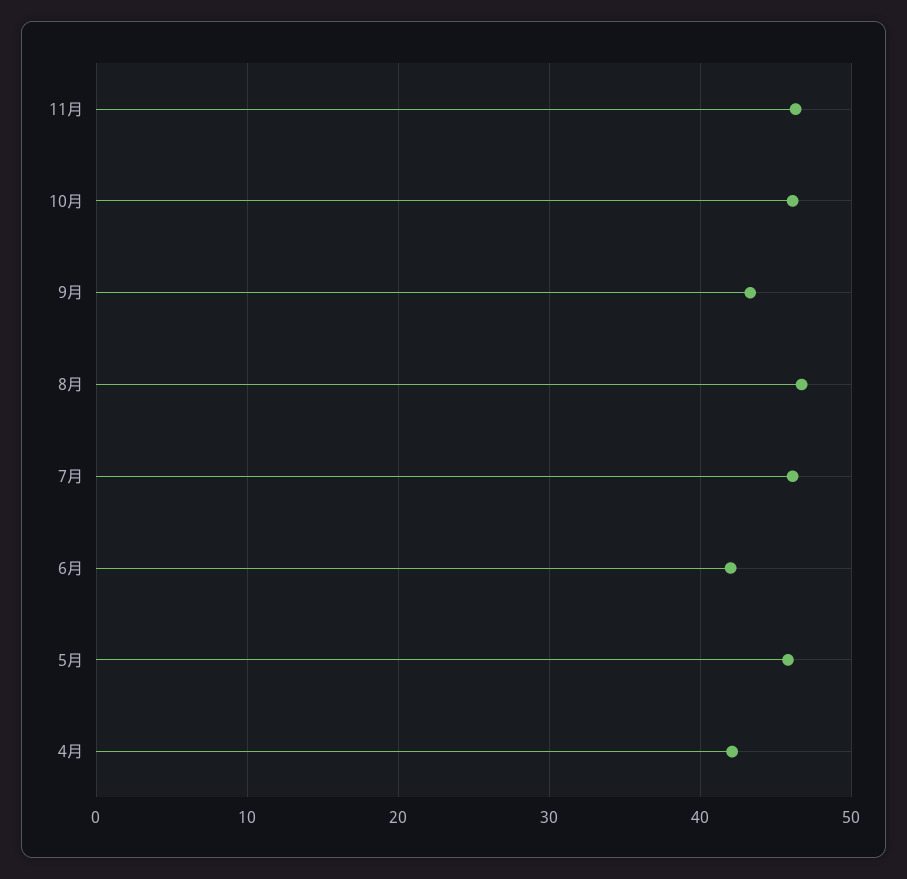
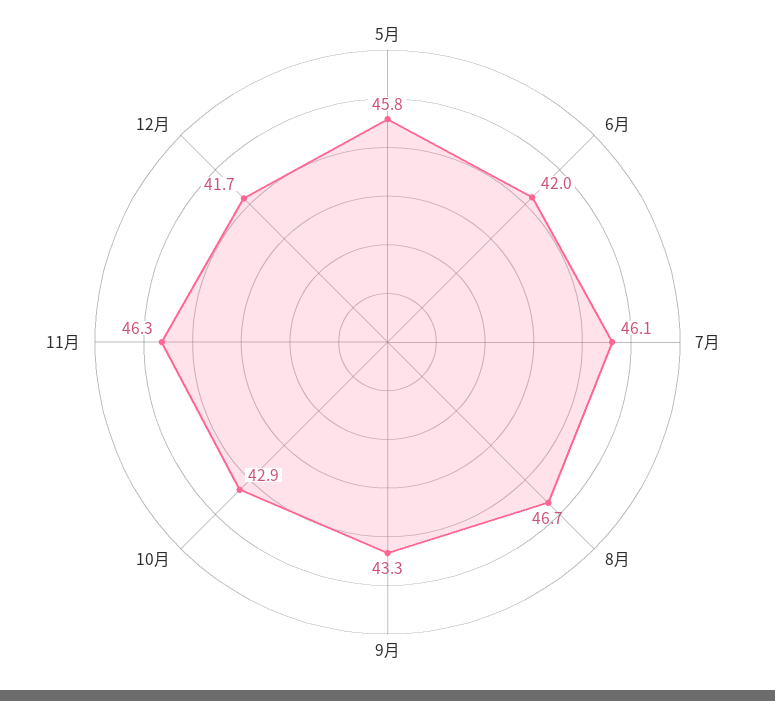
10月: 46 -> 42.9
4月: 42 -> none
12月: none -> 41.7

